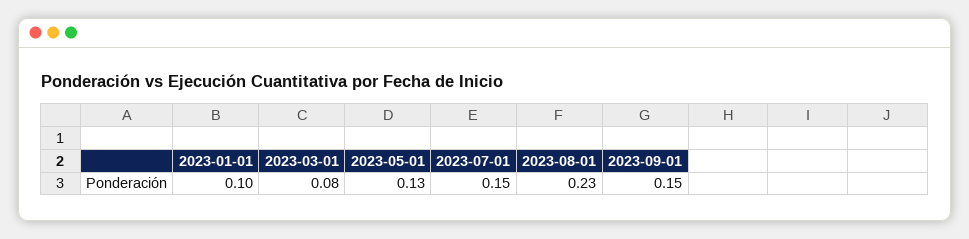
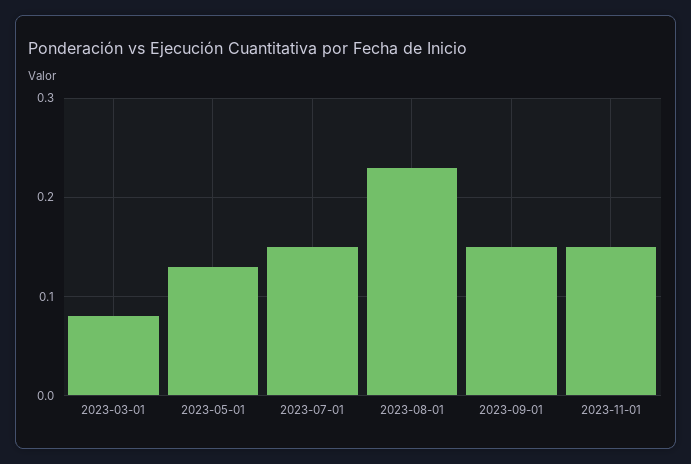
2023-01-01: 0.1 -> none
2023-11-01: none -> 0.15

